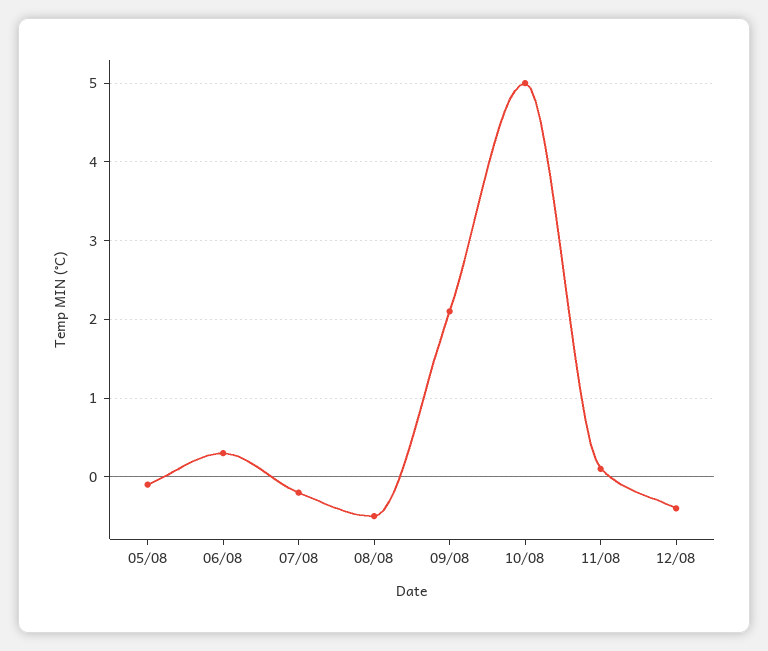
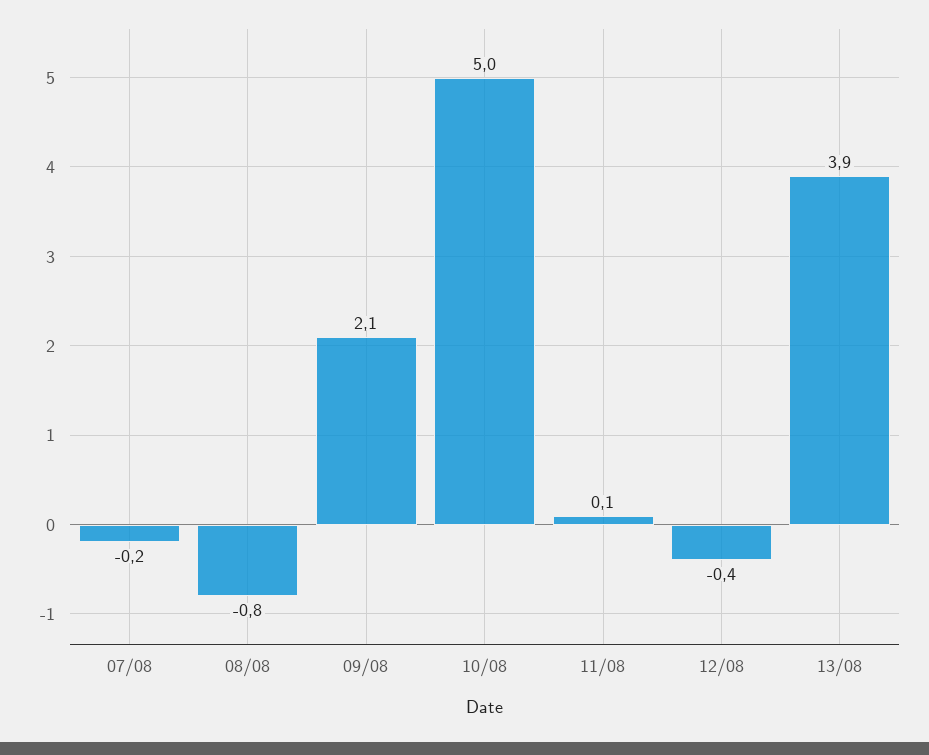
05/08: -0.1 -> none
06/08: 0.3 -> none
08/08: -0.5 -> -0.8
13/08: none -> 3.9

